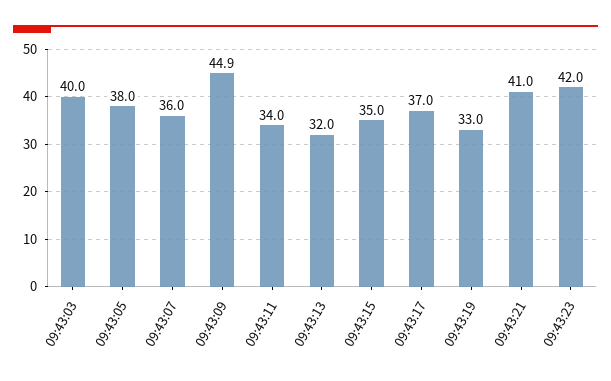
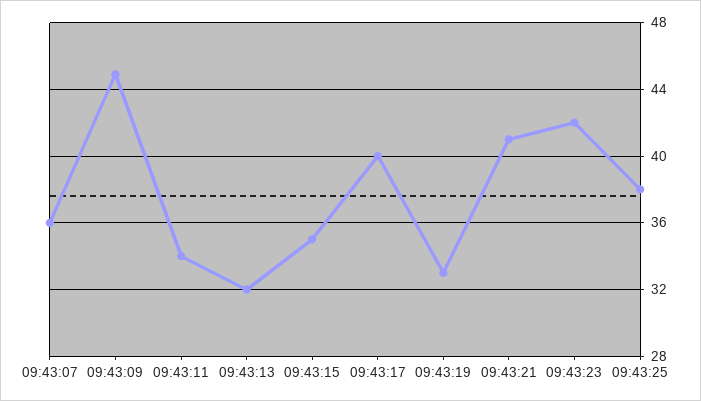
09:43:03: 40 -> none
09:43:05: 38 -> none
09:43:17: 37 -> 40
09:43:25: none -> 38

